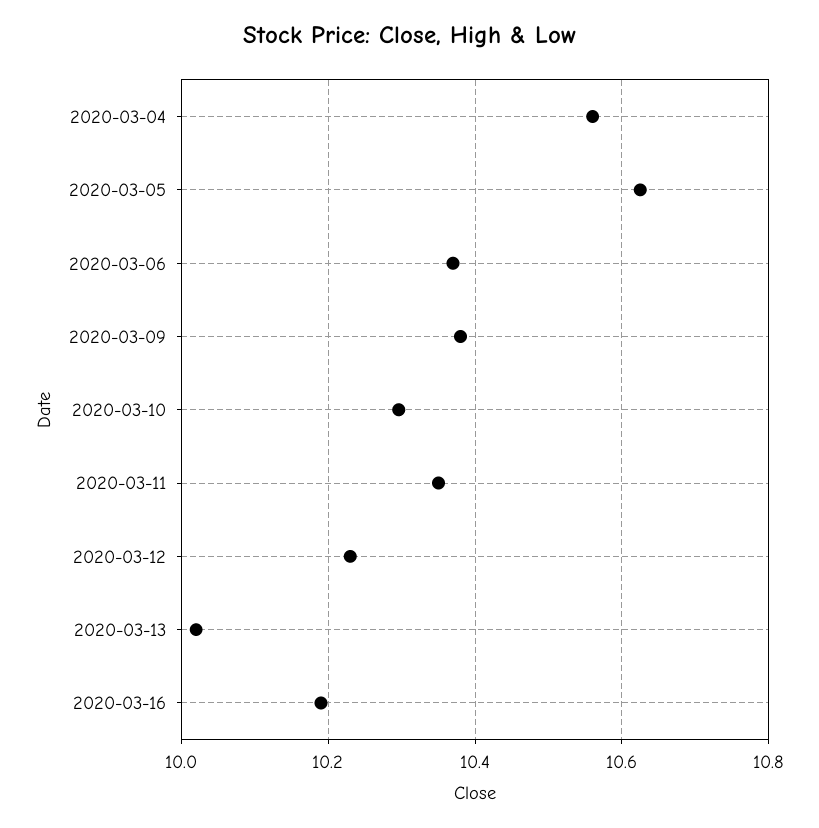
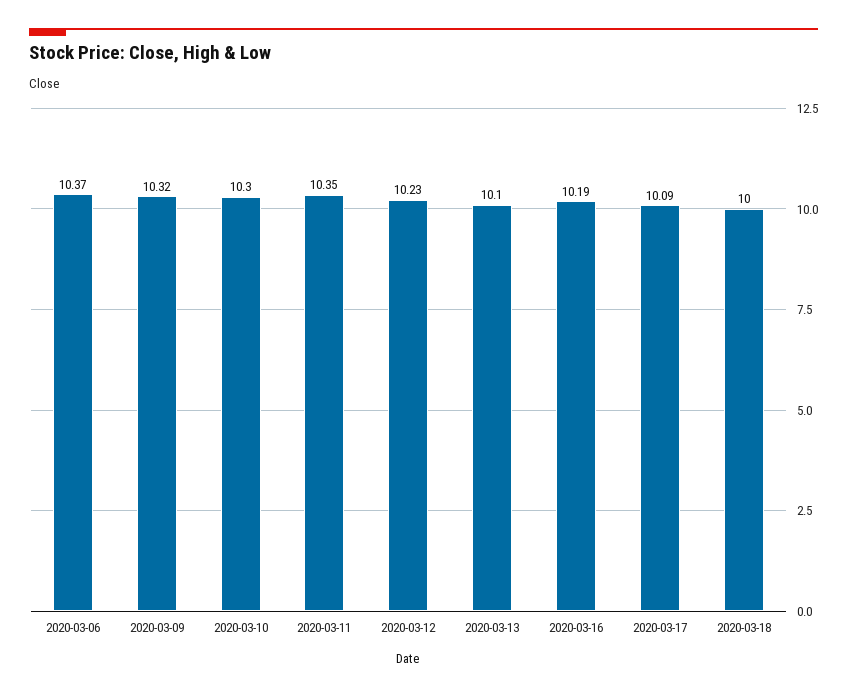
2020-03-04: 10.56 -> none
2020-03-05: 10.62 -> none
2020-03-09: 10.38 -> 10.32
2020-03-13: 10.02 -> 10.1
2020-03-17: none -> 10.09
2020-03-18: none -> 10

